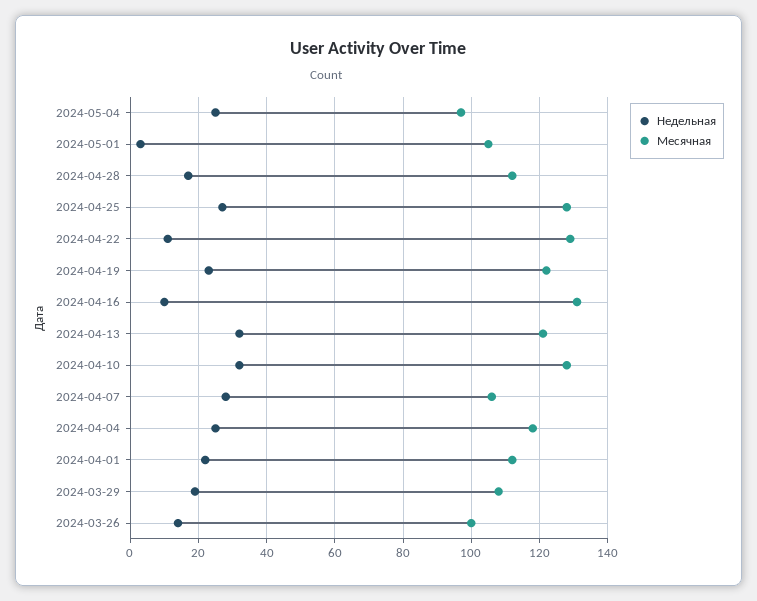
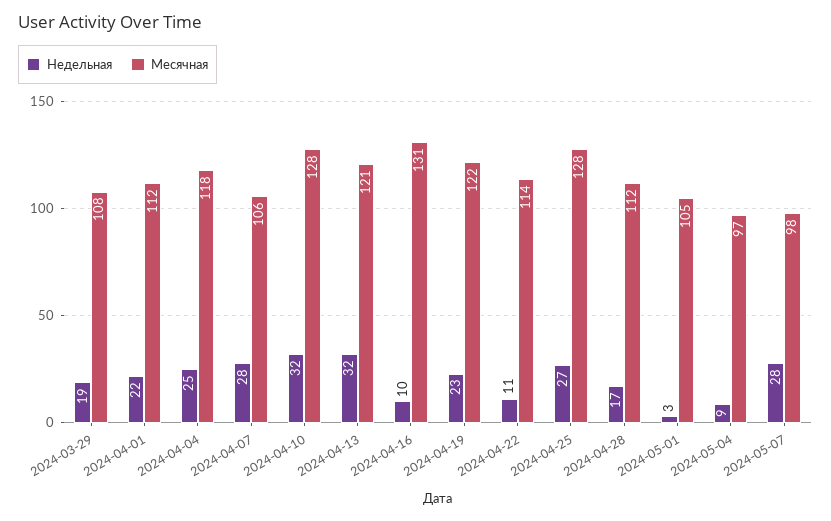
Недельная, 2024-05-04: 25 -> 9
Месячная, 2024-04-22: 130 -> 114
Недельная, 2024-03-26: 15 -> none
Месячная, 2024-03-26: 100 -> none
Недельная, 2024-05-07: none -> 28
Месячная, 2024-05-07: none -> 98

